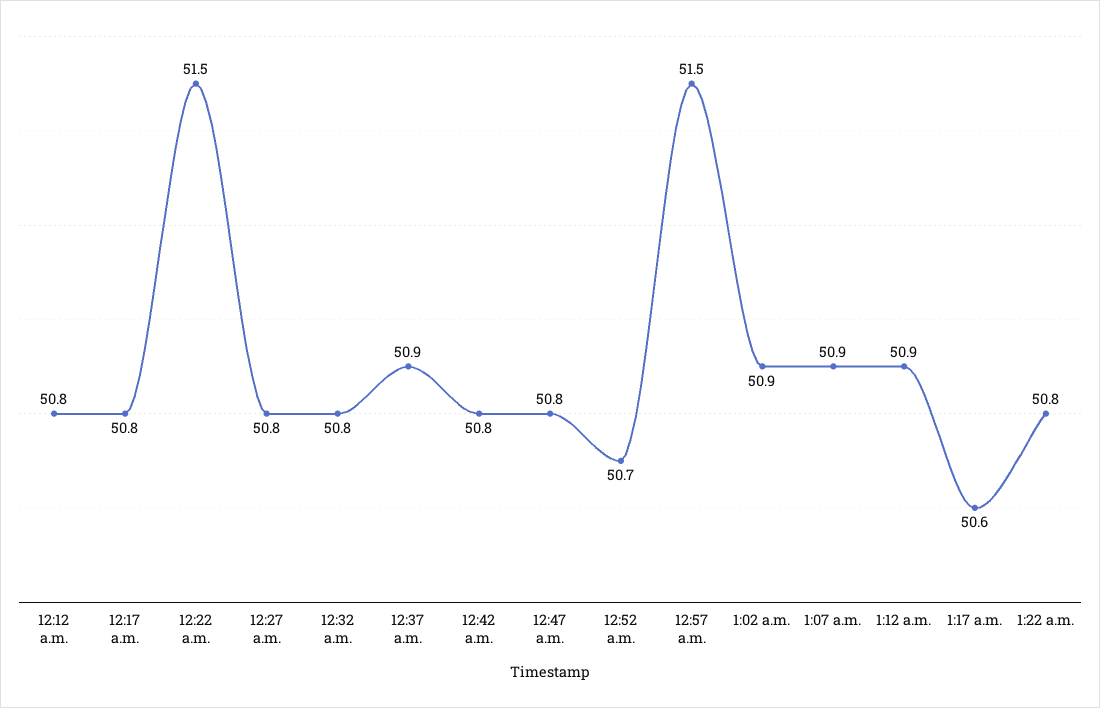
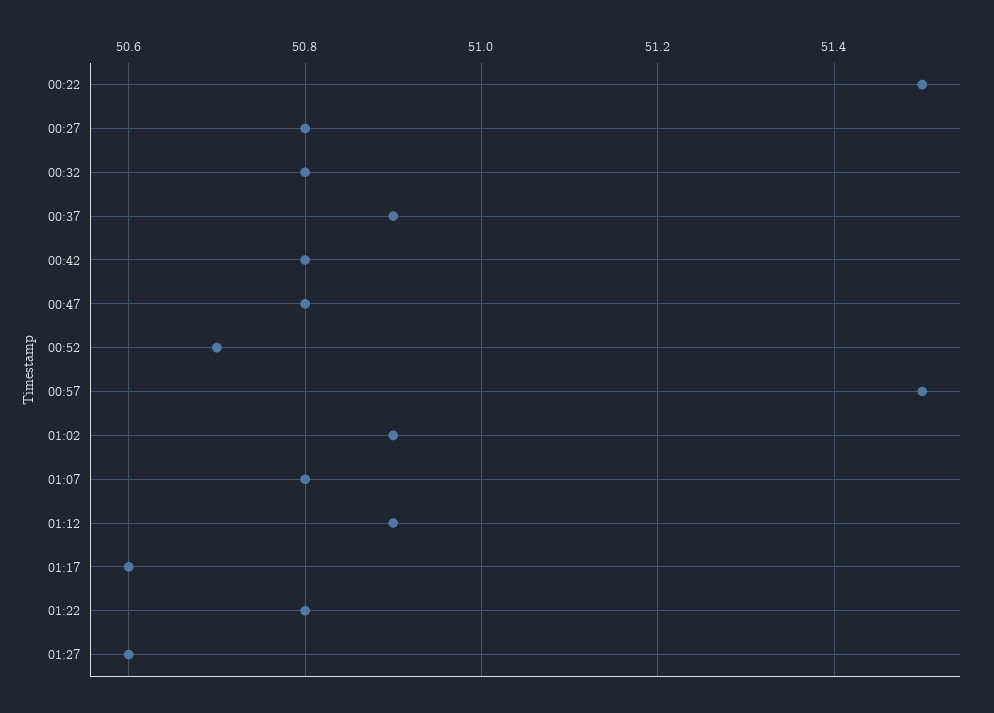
12:12 a.m.: 50.8 -> none
12:17 a.m.: 50.8 -> none
1:07 a.m.: 50.9 -> 50.8
01:27: none -> 50.6

